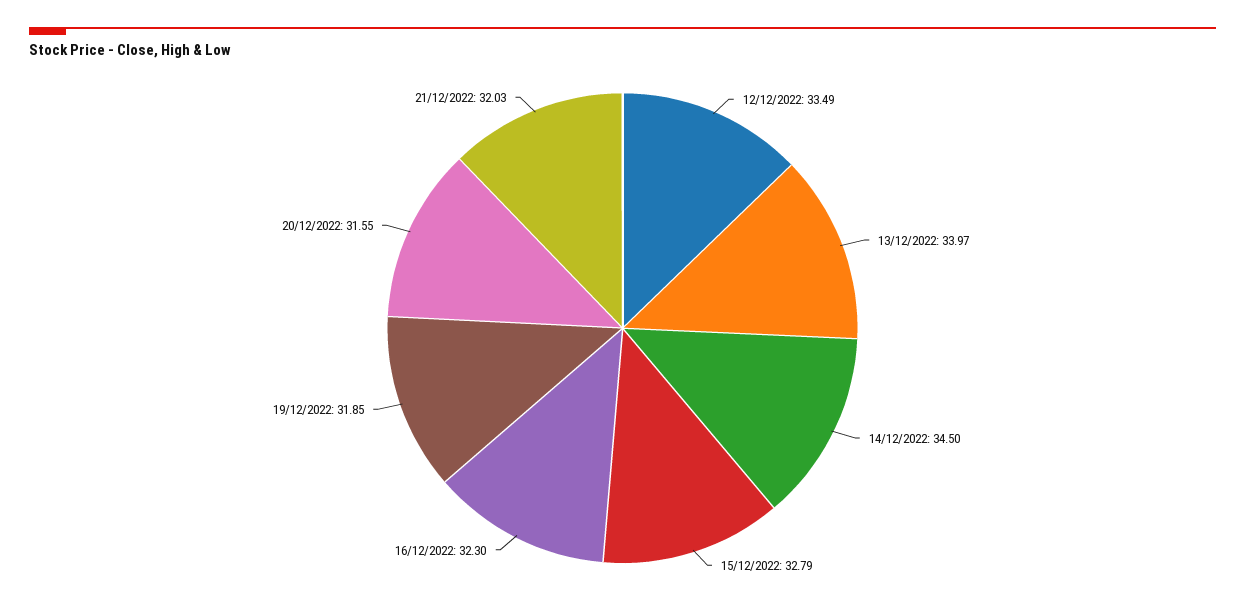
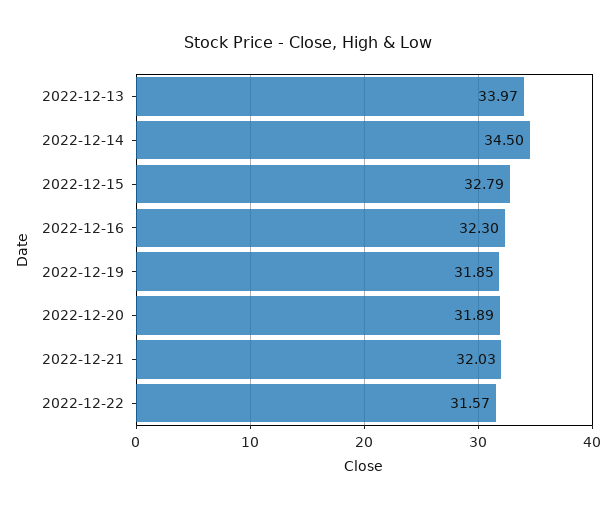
12/12/2022: 33.49 -> none
20/12/2022: 31.55 -> 31.89
2022-12-22: none -> 31.57

